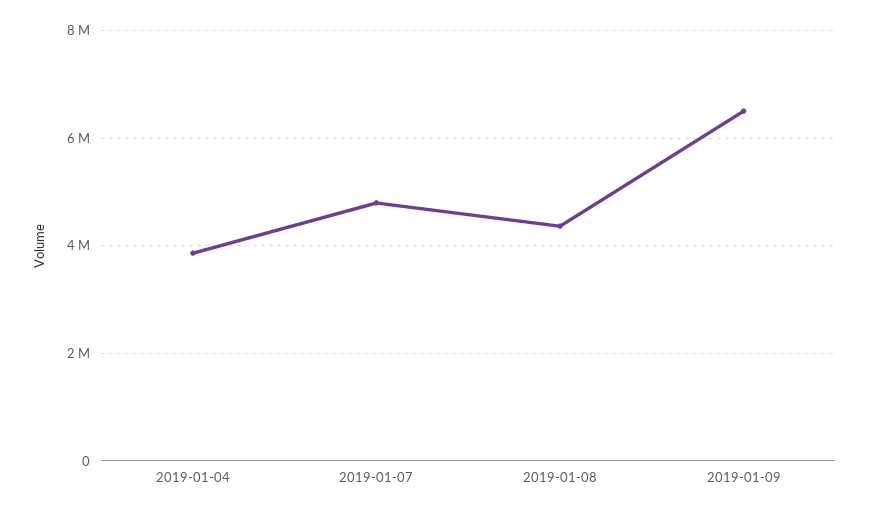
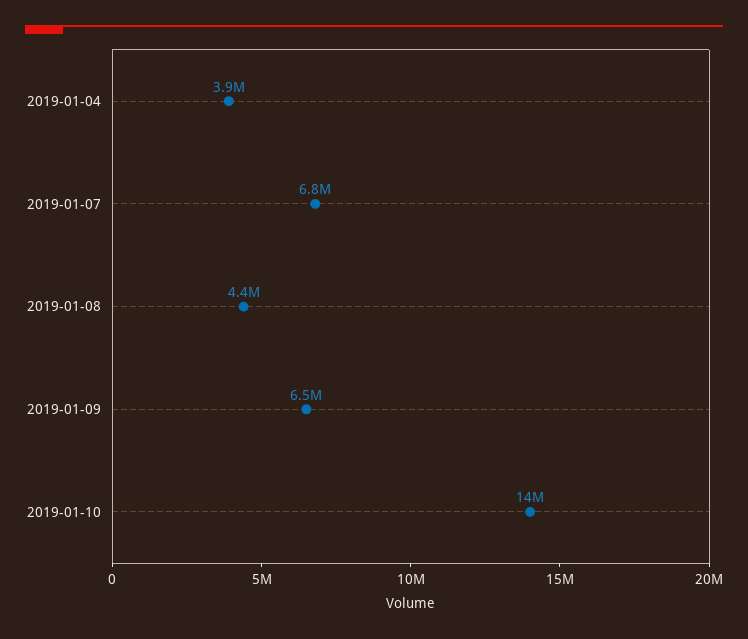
2019-01-07: 4800000 -> 6800000
2019-01-10: none -> 14000000

